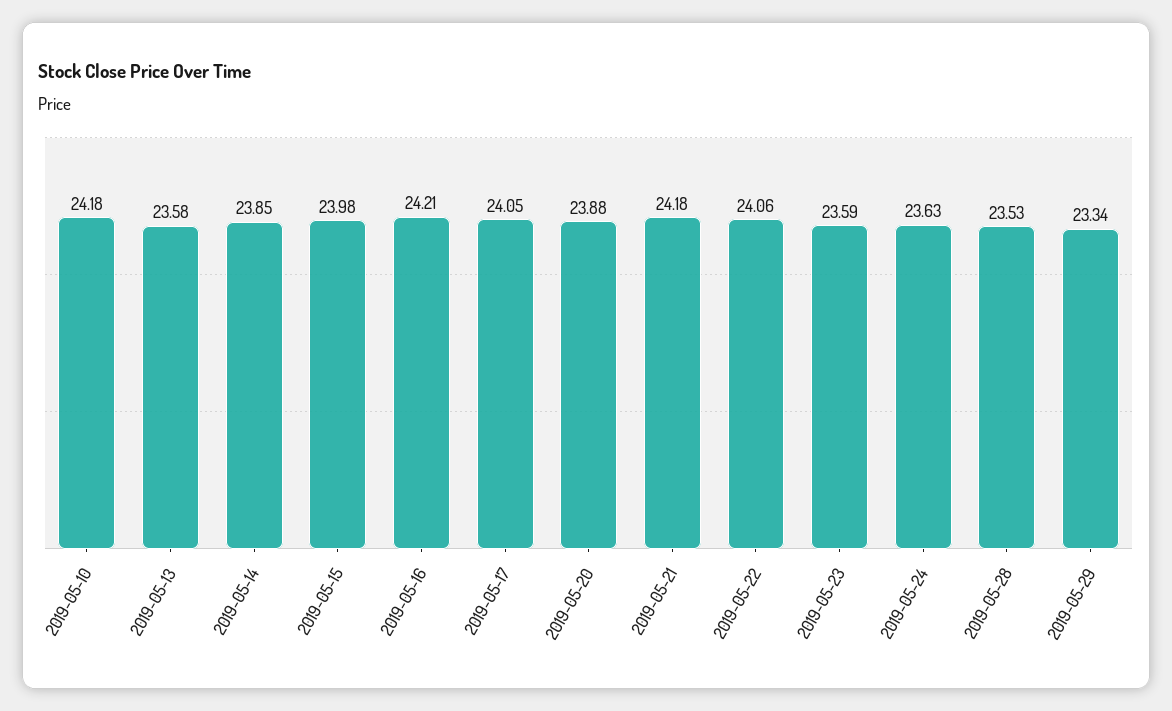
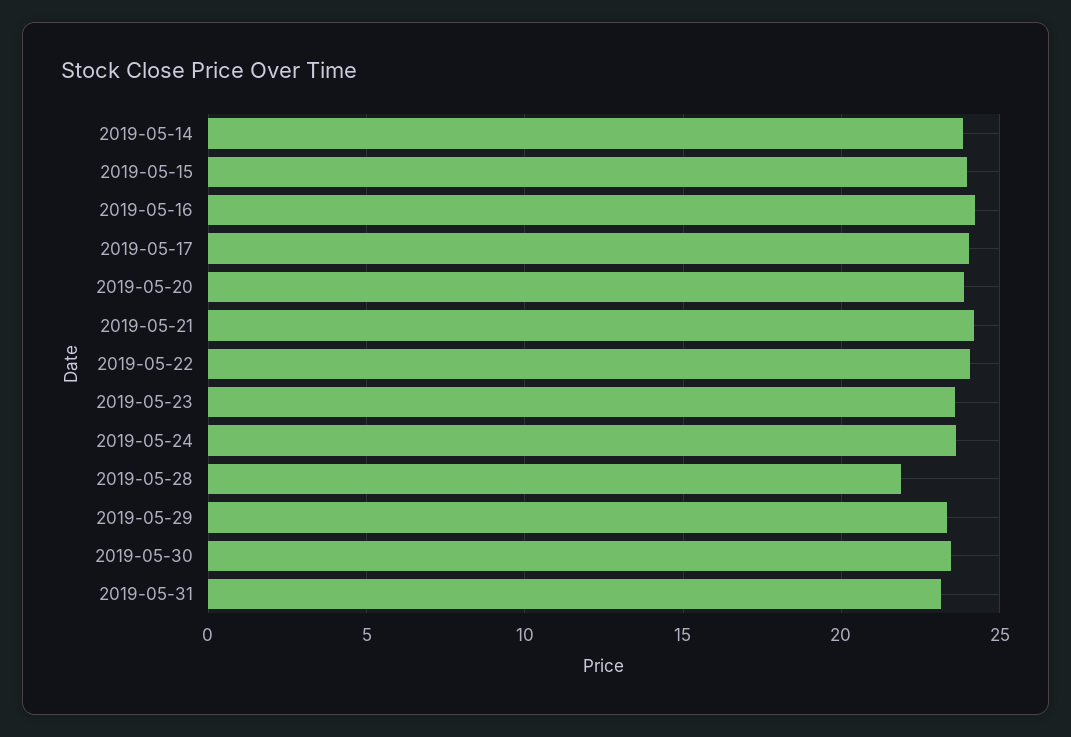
2019-05-10: 24.18 -> none
2019-05-13: 23.58 -> none
2019-05-28: 23.53 -> 22
2019-05-30: none -> 23.5
2019-05-31: none -> 23

